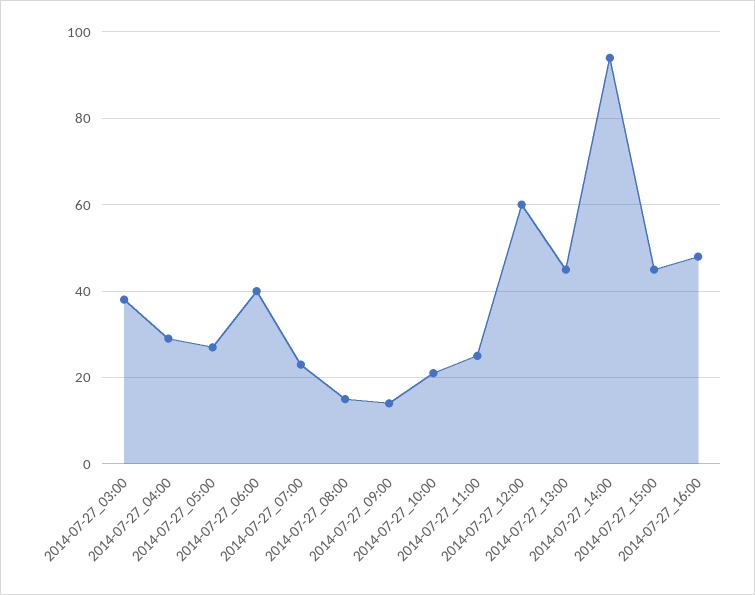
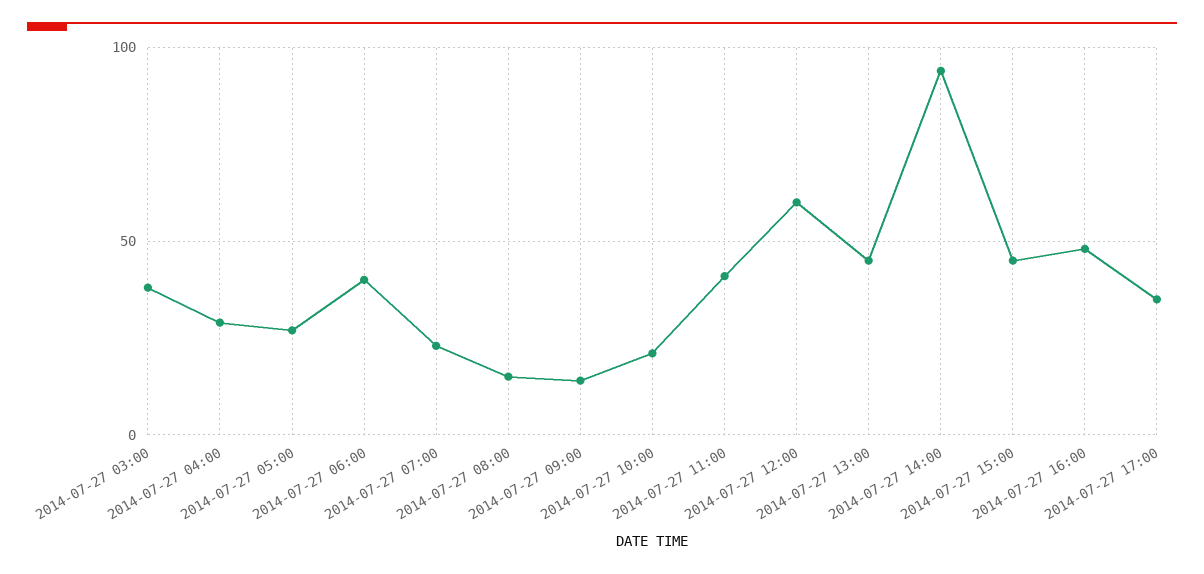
2014-07-27_11:00: 25 -> 40
2014-07-27 17:00: none -> 35

